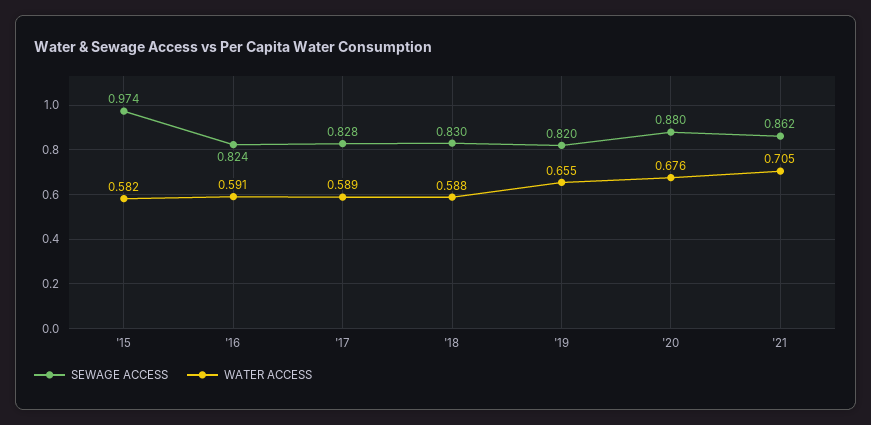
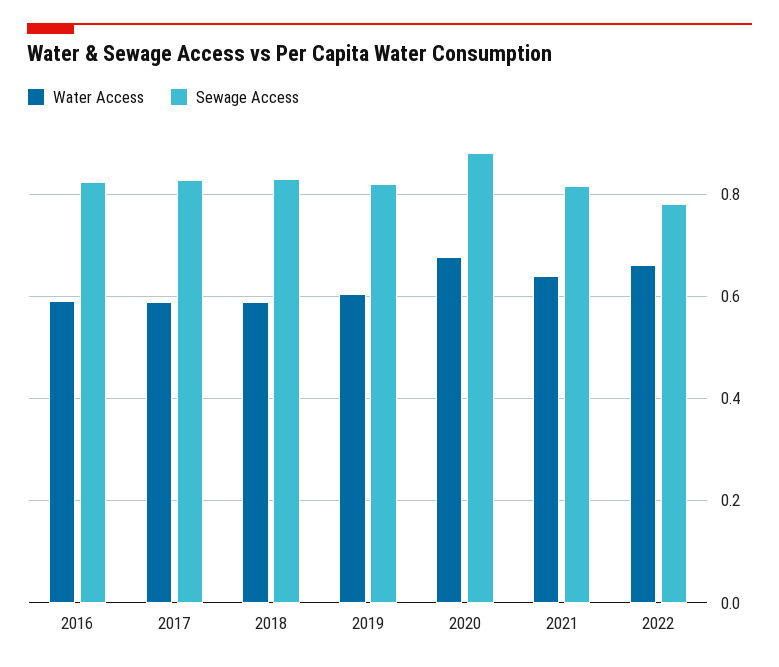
SEWAGE ACCESS, '15: 0.974 -> none
WATER ACCESS, '15: 0.582 -> none
WATER ACCESS, '19: 0.655 -> 0.6
SEWAGE ACCESS, '21: 0.862 -> 0.82
WATER ACCESS, '21: 0.705 -> 0.64
WATER ACCESS, 2022: none -> 0.66
SEWAGE ACCESS, 2022: none -> 0.78

